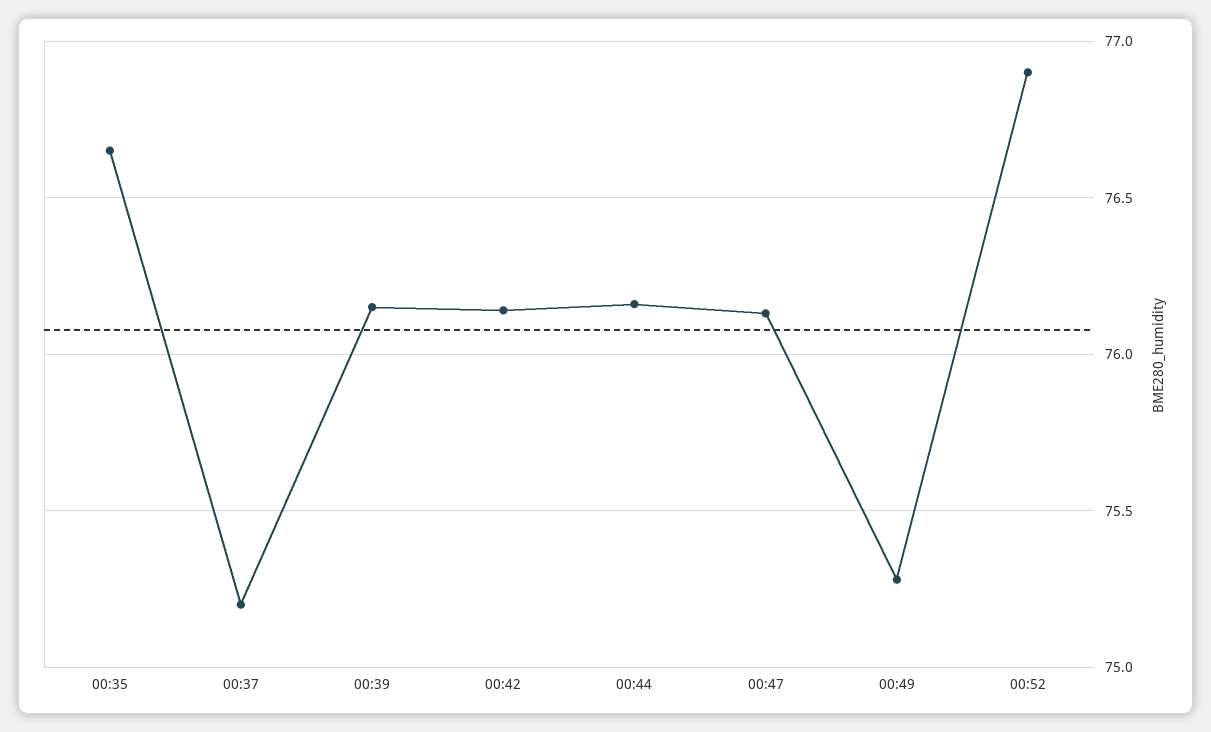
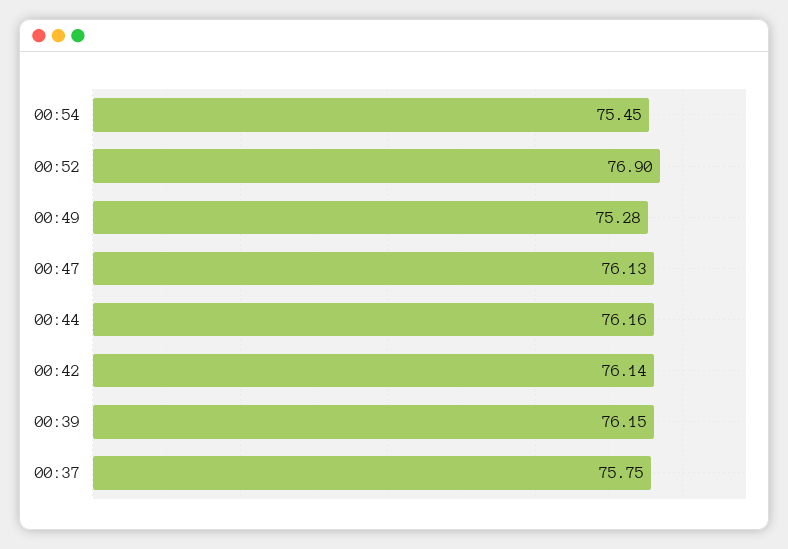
00:35: 76.65 -> none
00:37: 75.2 -> 75.75
00:54: none -> 75.45

